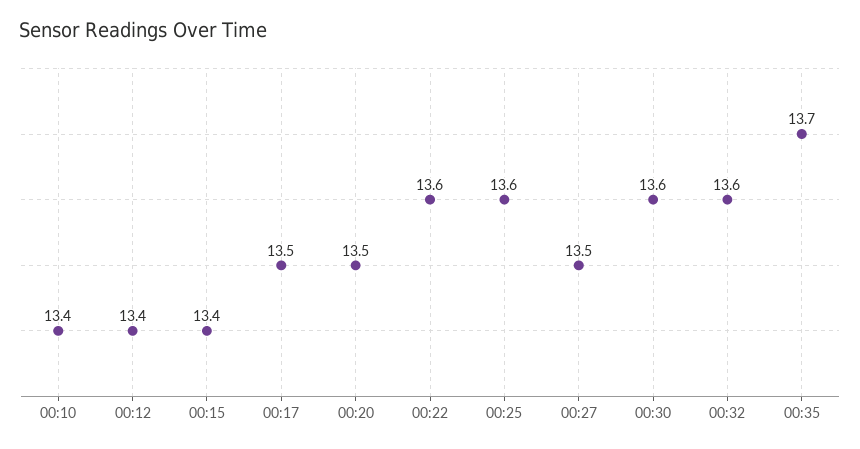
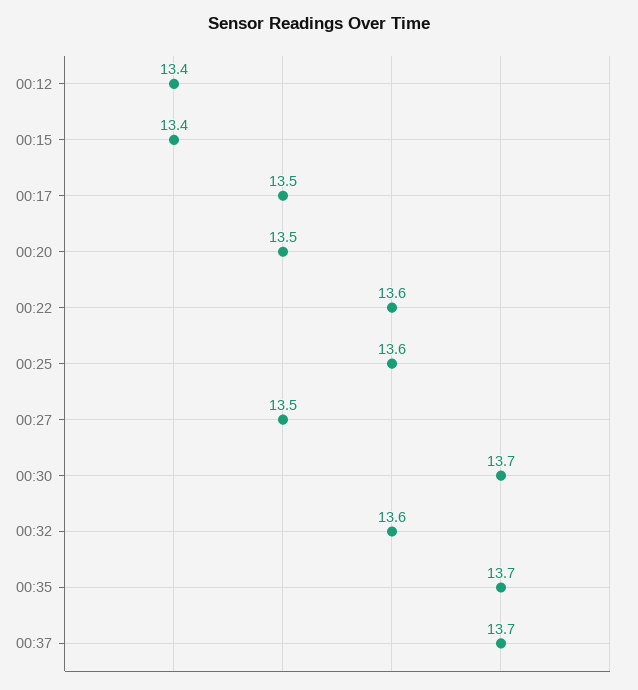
00:10: 13.4 -> none
00:30: 13.6 -> 13.7
00:37: none -> 13.7

